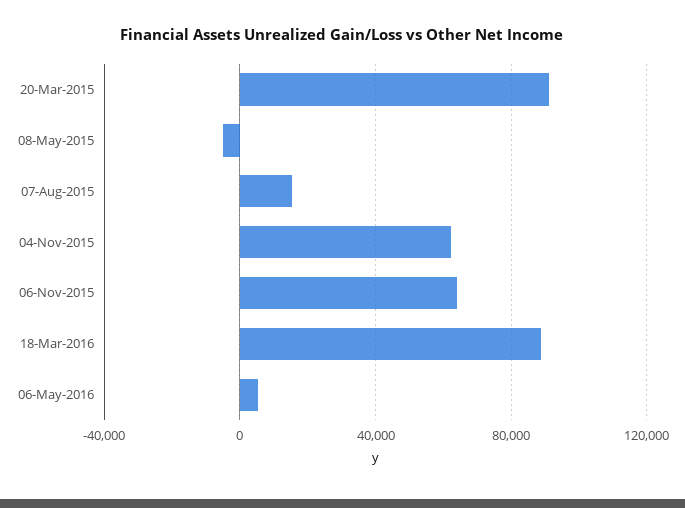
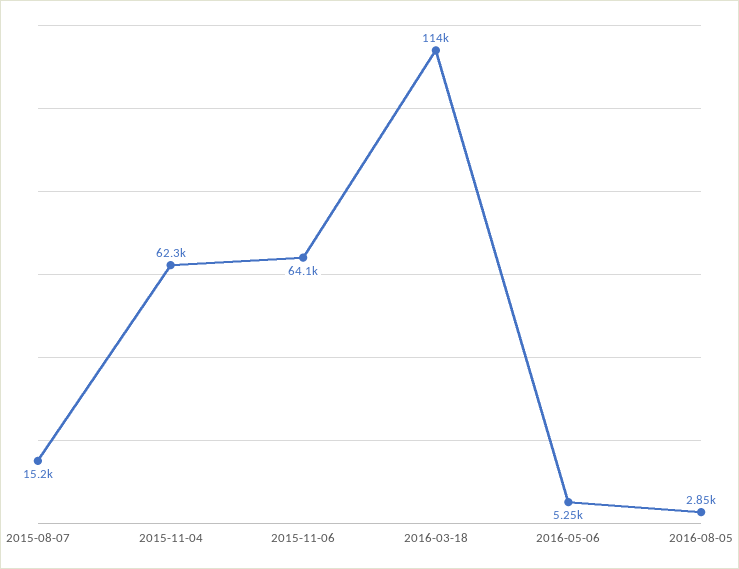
20-Mar-2015: 90000 -> none
08-May-2015: -5000 -> none
18-Mar-2016: 90000 -> 114000
2016-08-05: none -> 2850

